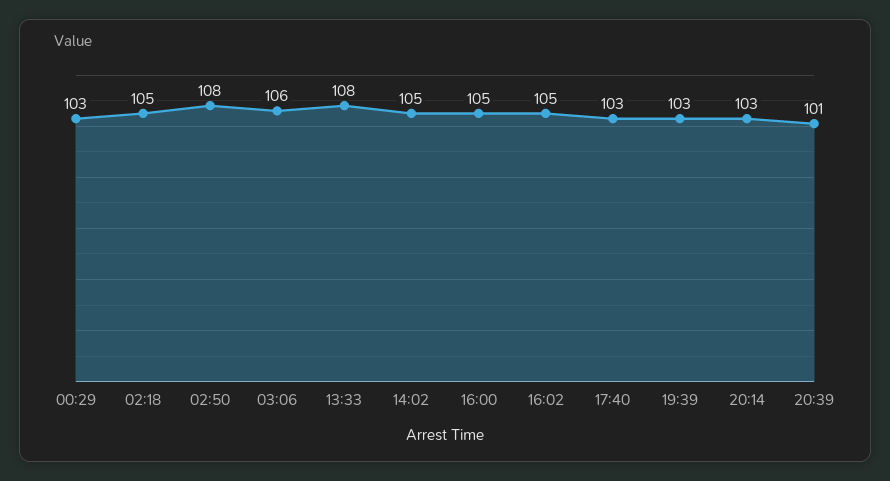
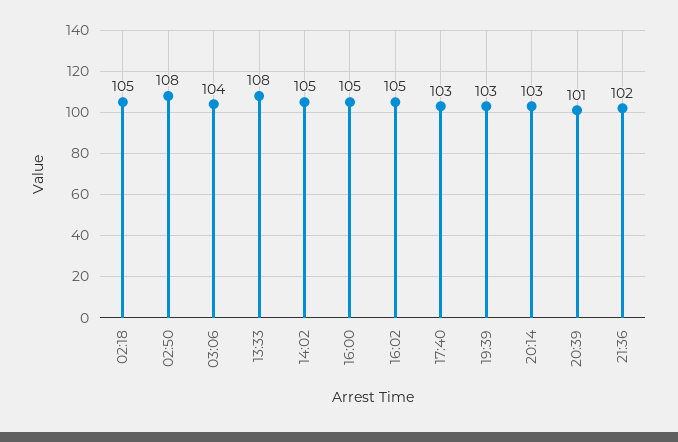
00:29: 103 -> none
03:06: 106 -> 104
21:36: none -> 102

